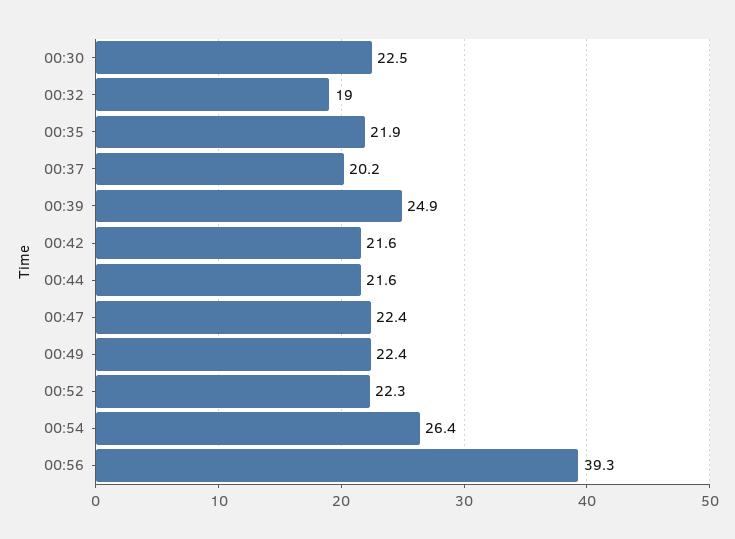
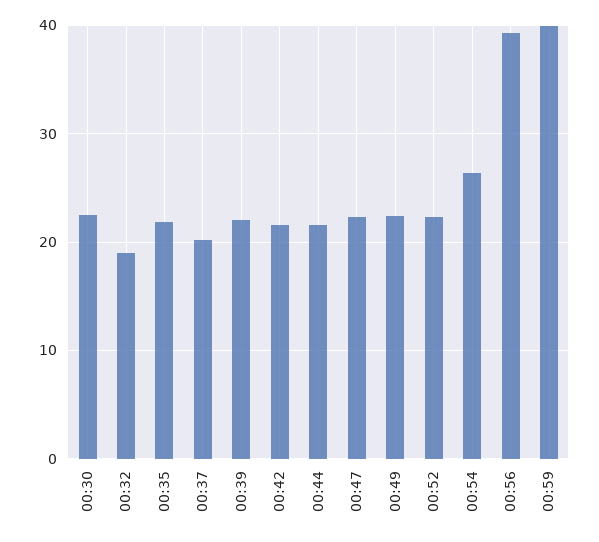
00:39: 24.9 -> 22
00:59: none -> 40

